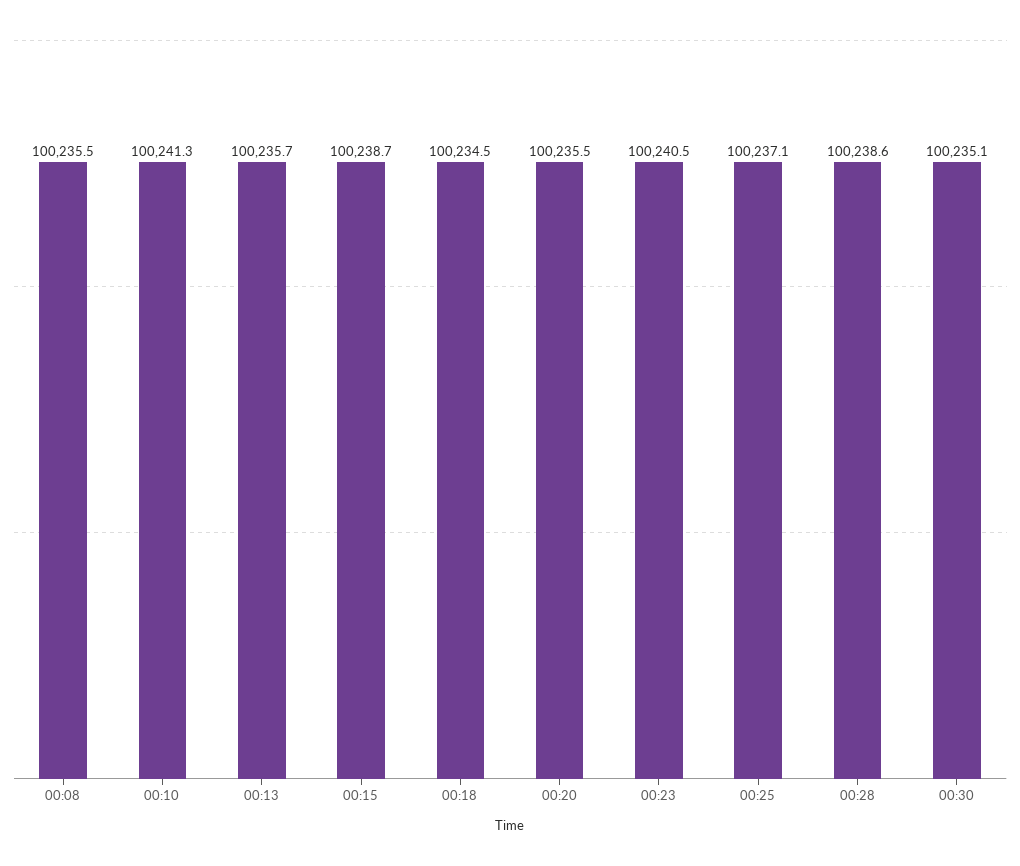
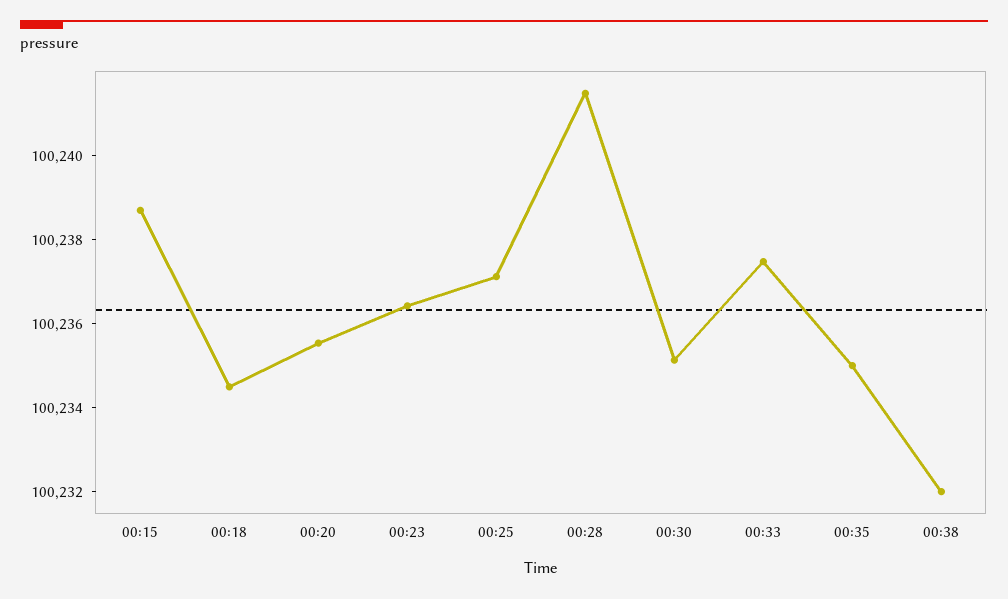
00:08: 100235.5 -> none
00:10: 100241.3 -> none
00:13: 100235.7 -> none
00:23: 100240.5 -> 100236.5
00:28: 100238.6 -> 100241.5
00:33: none -> 100237.5
00:35: none -> 100235
00:38: none -> 100232

